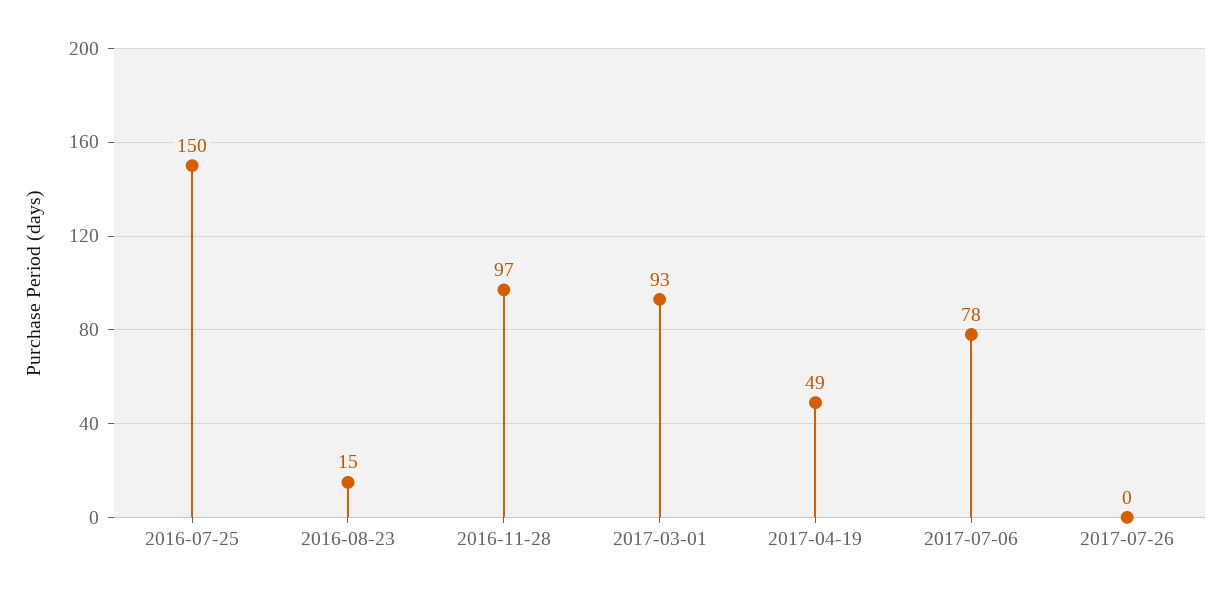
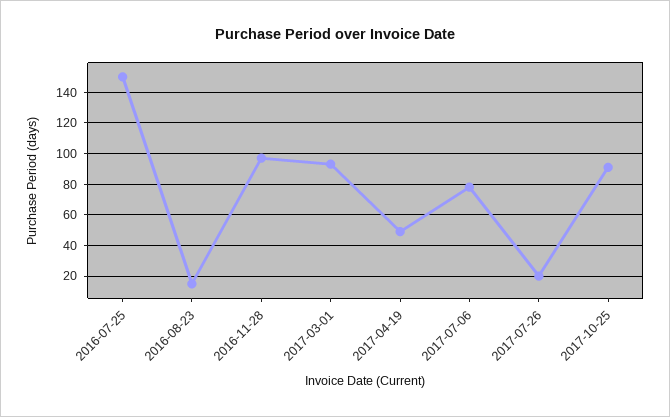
2017-07-26: 0 -> 20
2017-10-25: none -> 90

